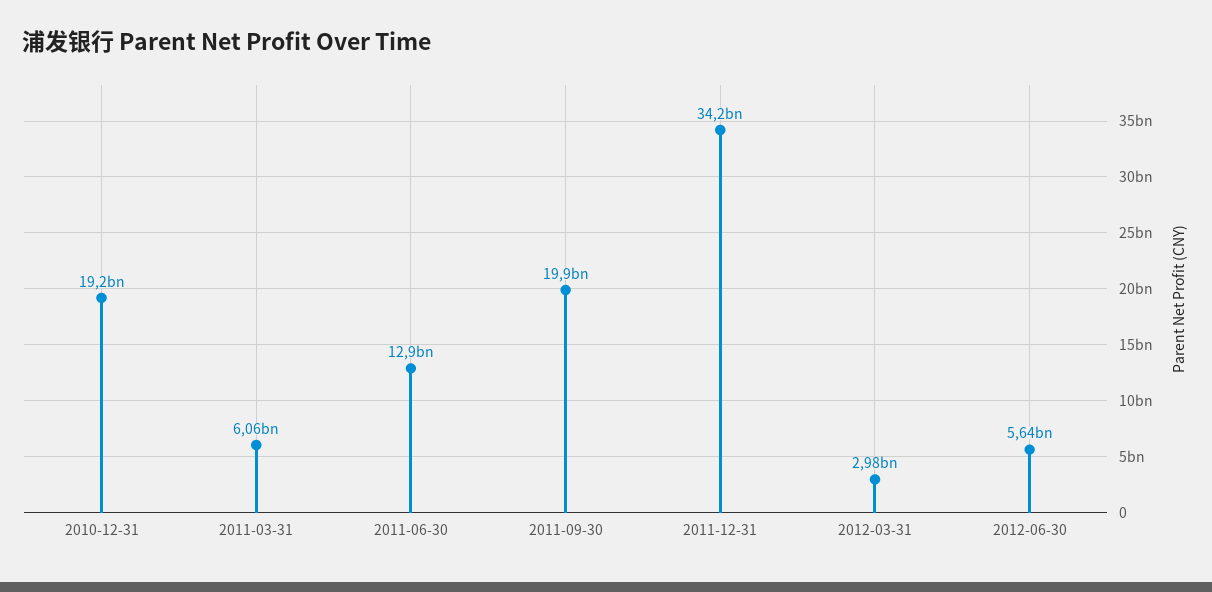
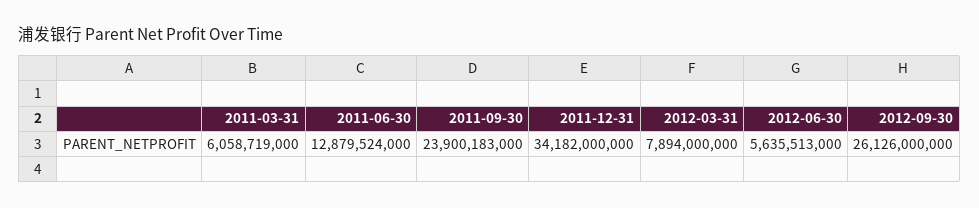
2010-12-31: 19200000000 -> none
2011-09-30: 19900000000 -> 23900183000
2012-03-31: 2980000000 -> 7894000000
2012-09-30: none -> 26126000000

